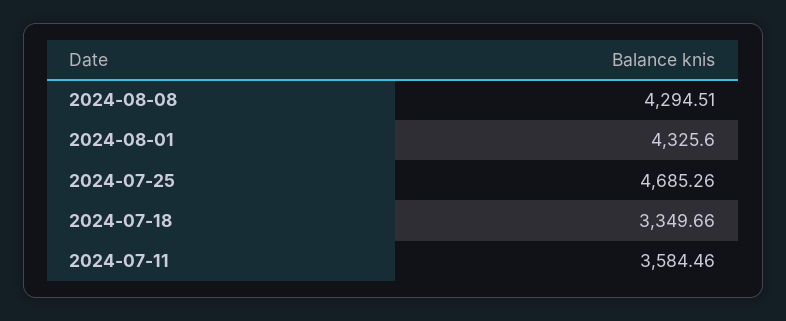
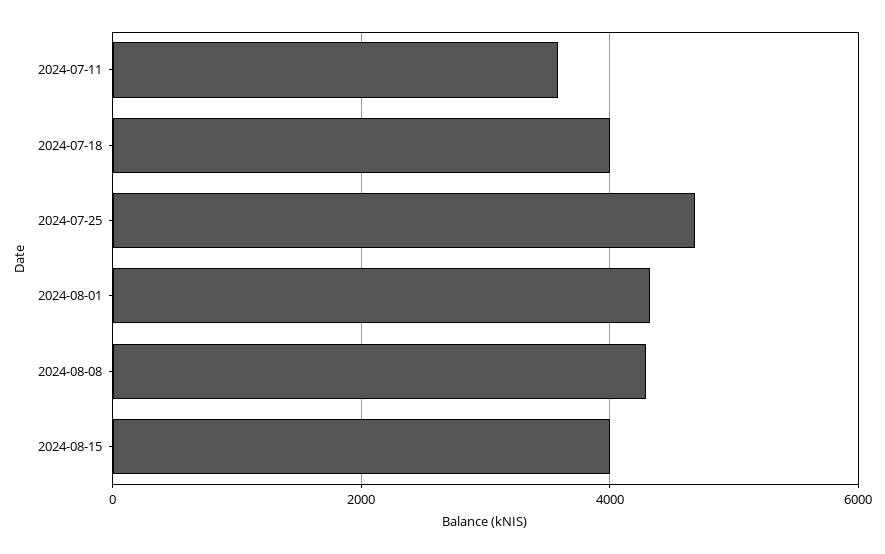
2024-07-18: 3349.66 -> 4000
2024-08-15: none -> 4000

